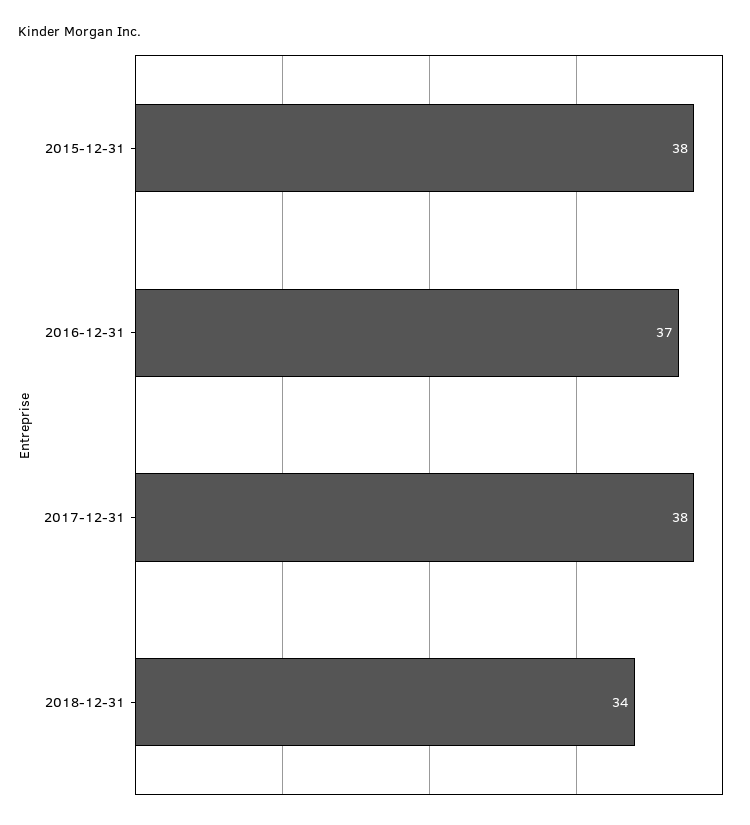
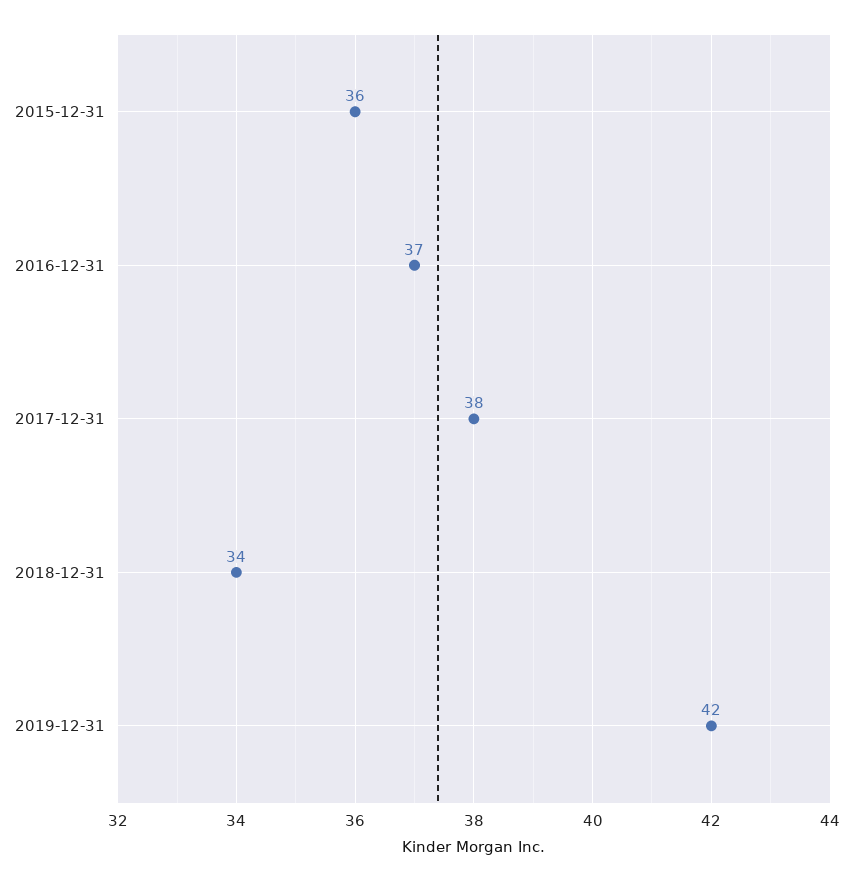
2015-12-31: 38 -> 36
2019-12-31: none -> 42

